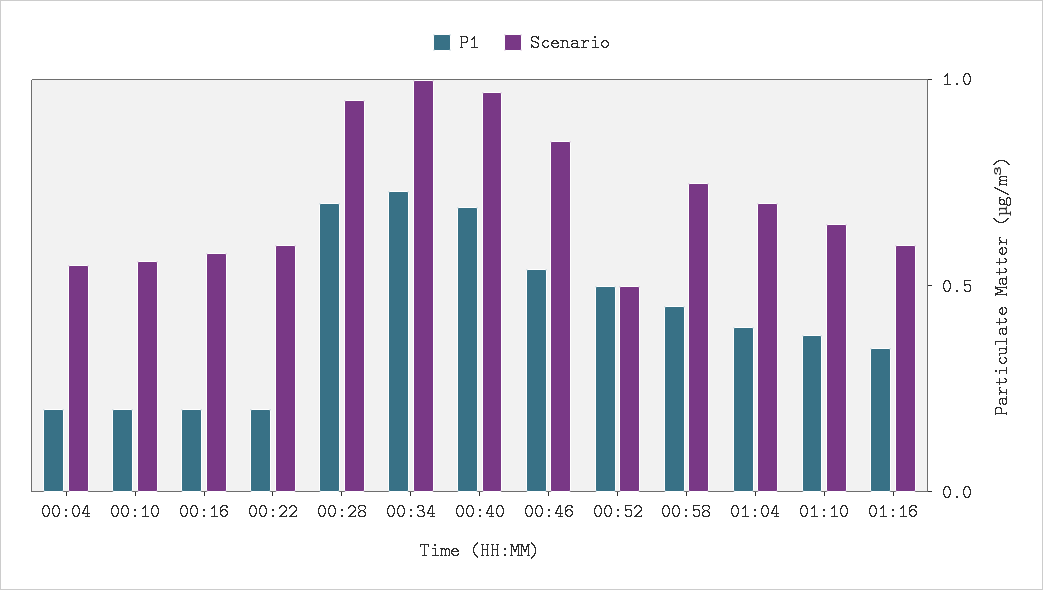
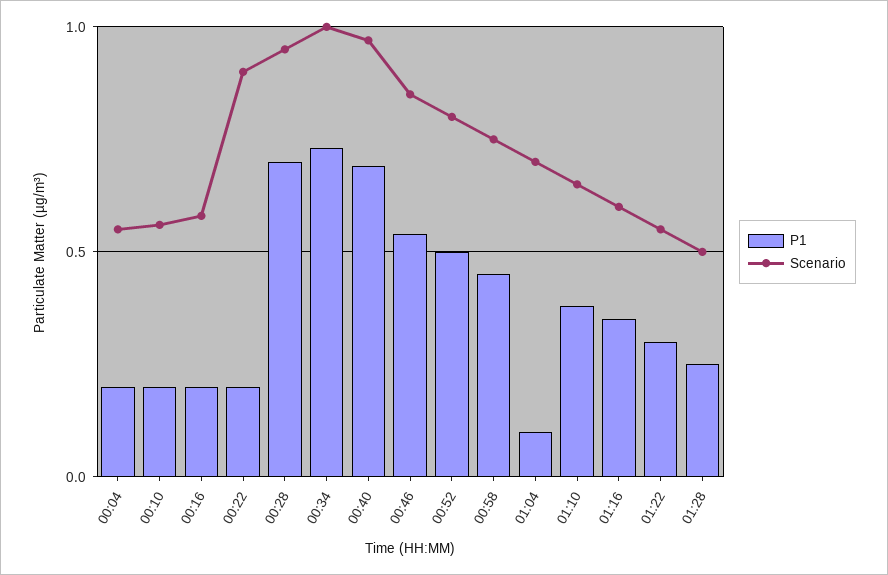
Scenario, 00:22: 0.6 -> 0.9
Scenario, 00:52: 0.5 -> 0.8
P1, 01:04: 0.4 -> 0.1
P1, 01:22: none -> 0.3
Scenario, 01:22: none -> 0.55
P1, 01:28: none -> 0.25
Scenario, 01:28: none -> 0.5

